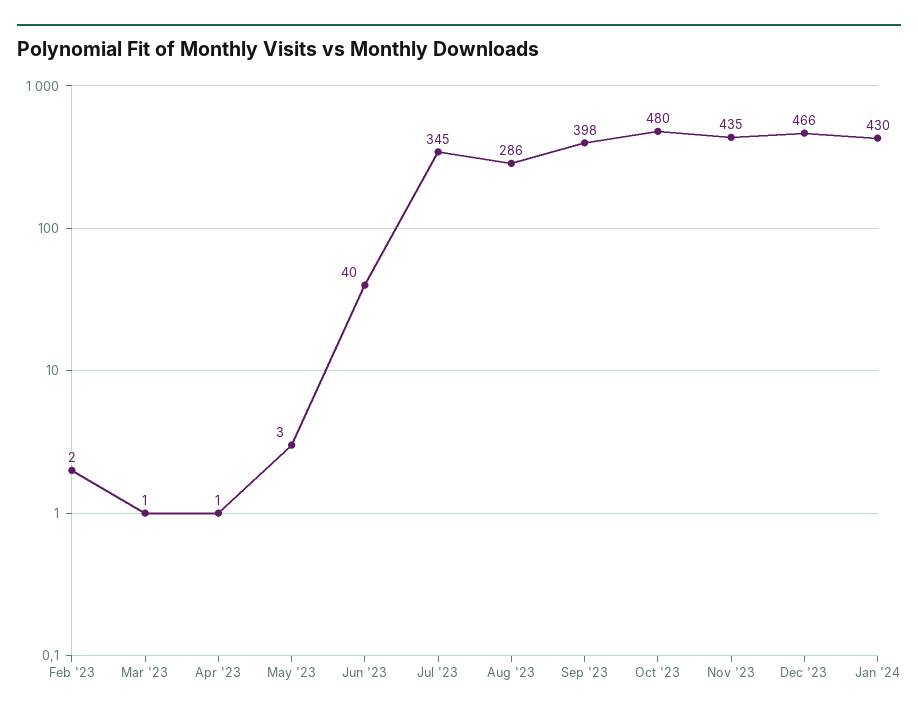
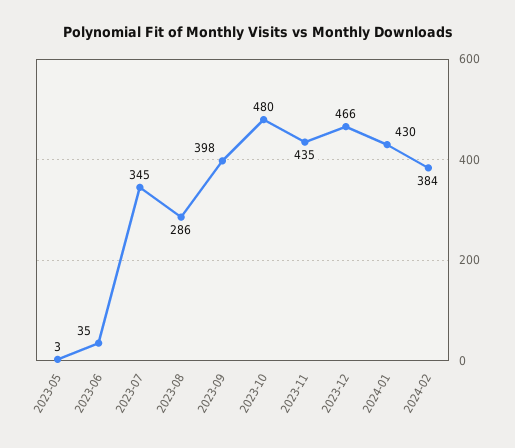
Feb '23: 2 -> none
Mar '23: 1 -> none
Apr '23: 1 -> none
Jun '23: 40 -> 35
2024-02: none -> 384

